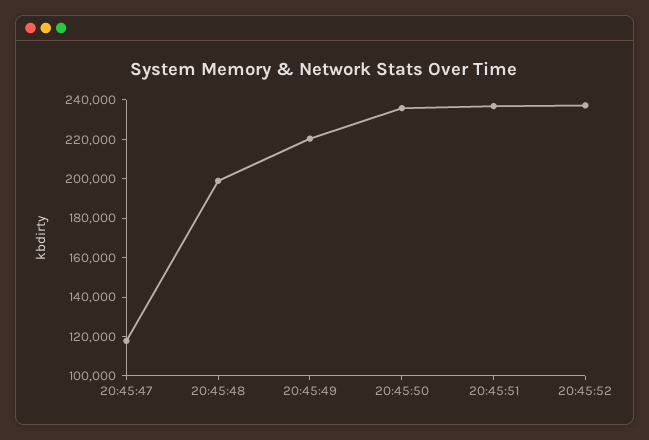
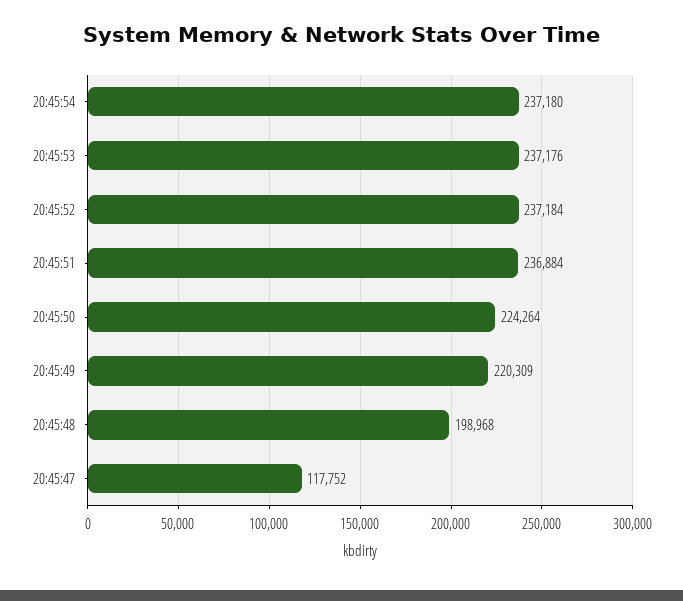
20:45:50: 235000 -> 224264
20:45:54: none -> 237180
20:45:53: none -> 237176

